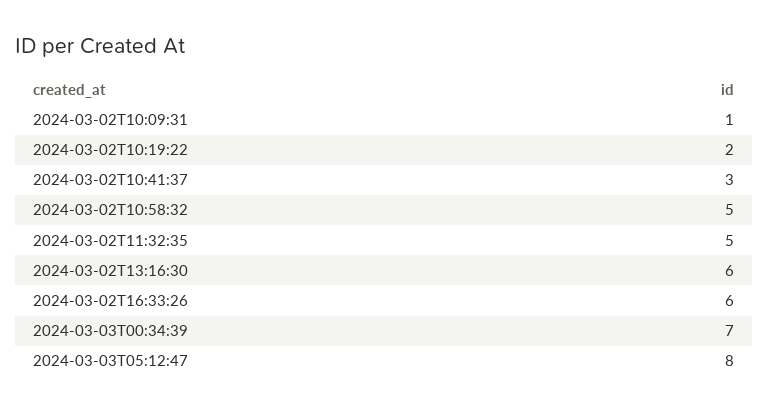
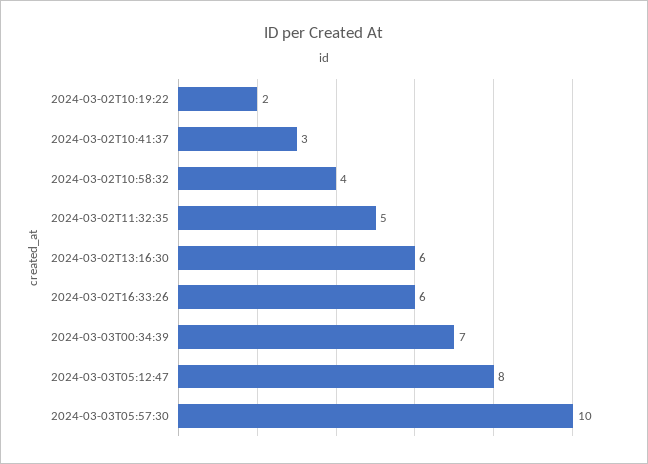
2024-03-02T10:09:31: 1 -> none
2024-03-02T10:58:32: 5 -> 4
2024-03-03T05:57:30: none -> 10

